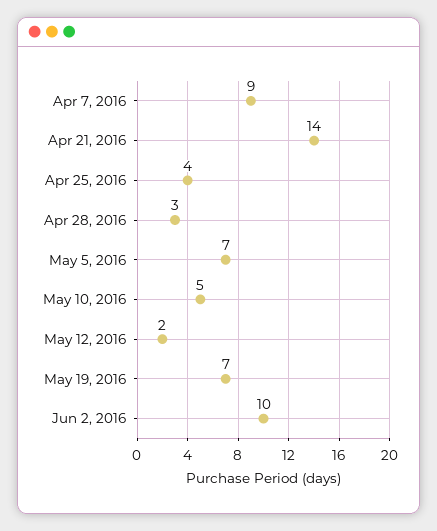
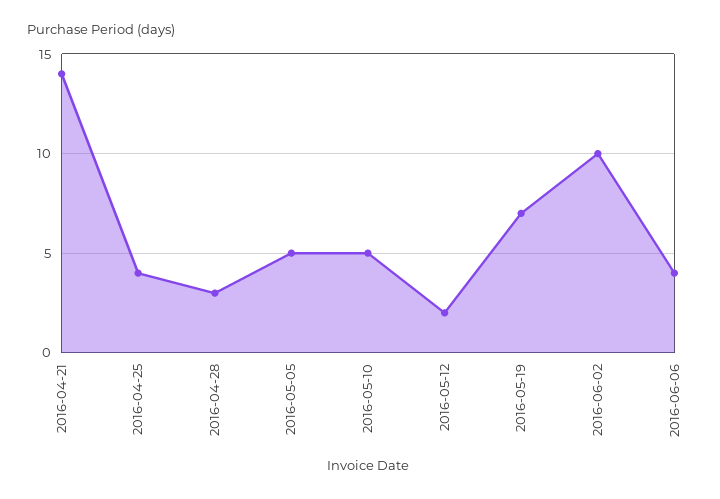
Apr 7, 2016: 9 -> none
May 5, 2016: 7 -> 5
2016-06-06: none -> 4

